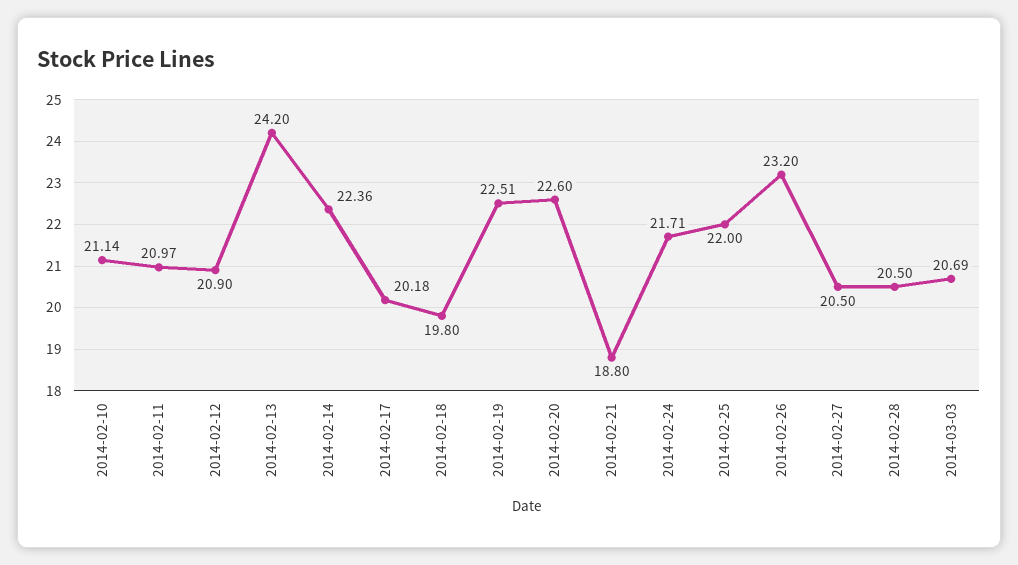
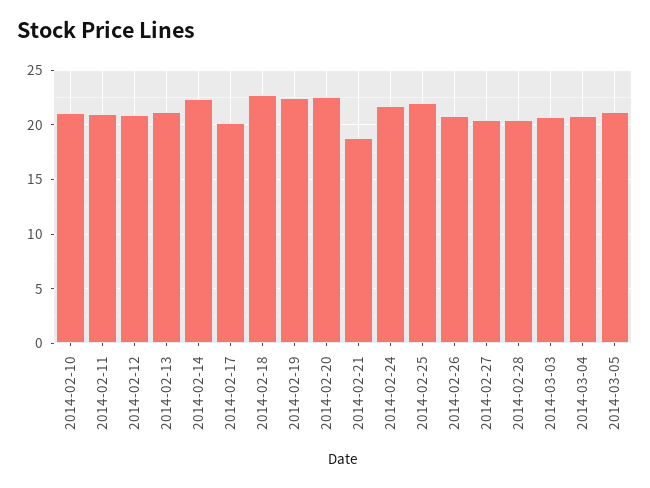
2014-02-13: 24.2 -> 21
2014-02-18: 19.8 -> 23
2014-02-26: 23.2 -> 21
2014-03-04: none -> 21
2014-03-05: none -> 21

